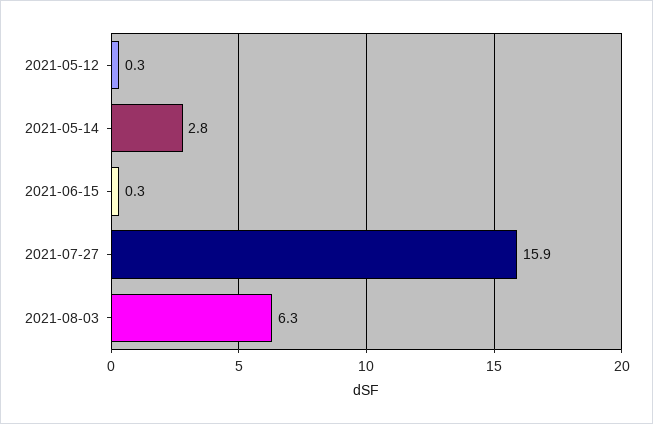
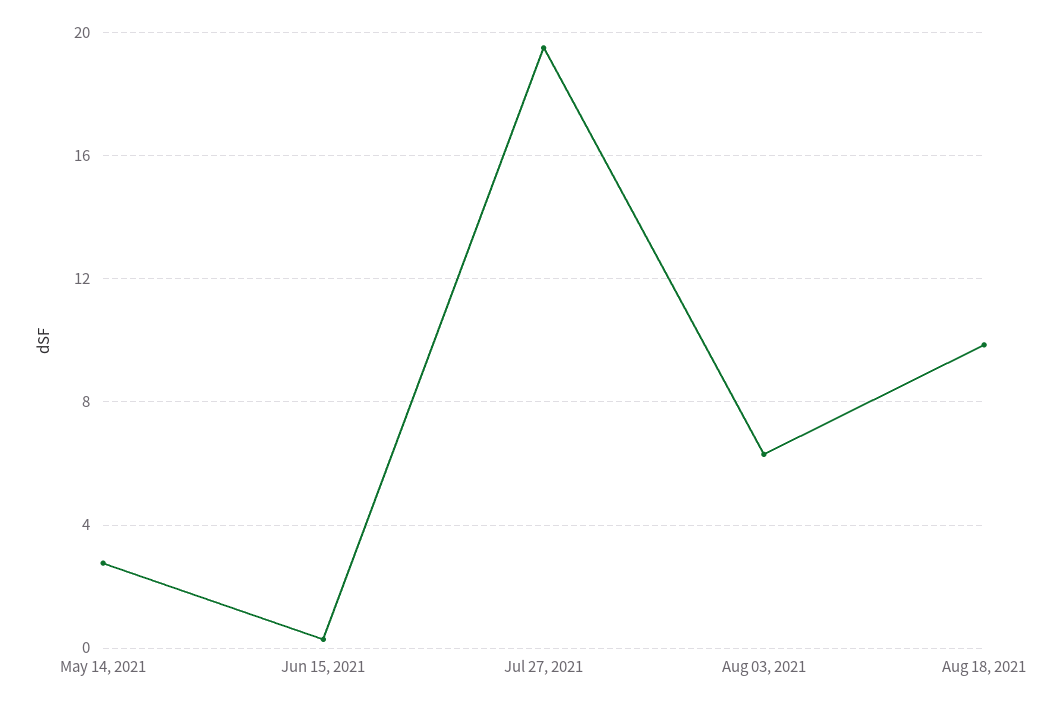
2021-05-12: 0.3 -> none
2021-07-27: 15.9 -> 19.5
Aug 18, 2021: none -> 10

